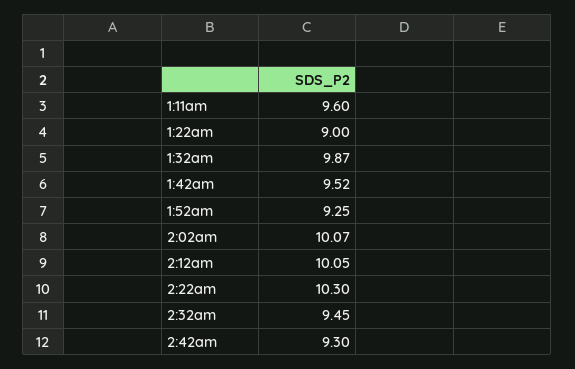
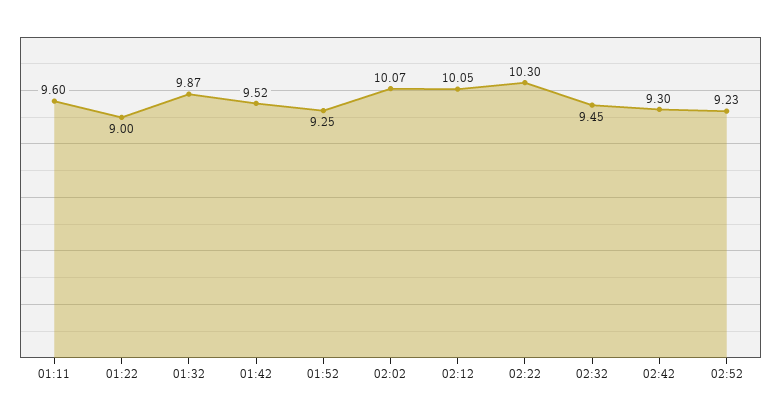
02:52: none -> 9.23

